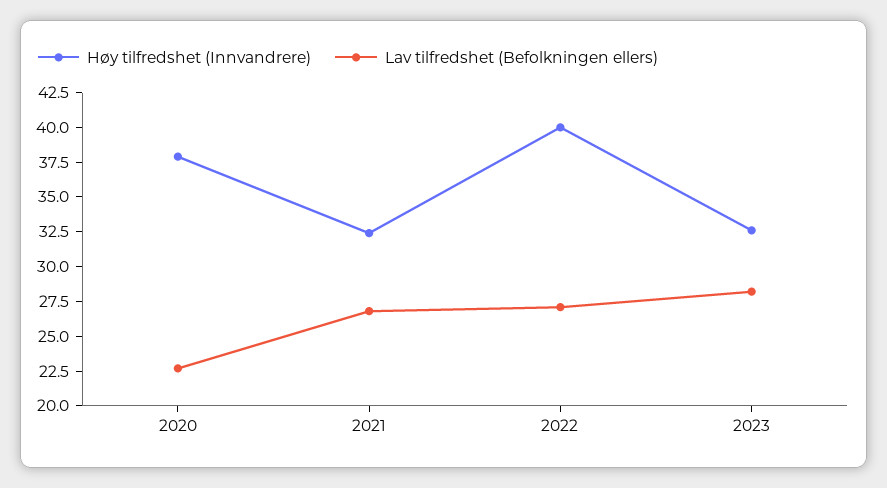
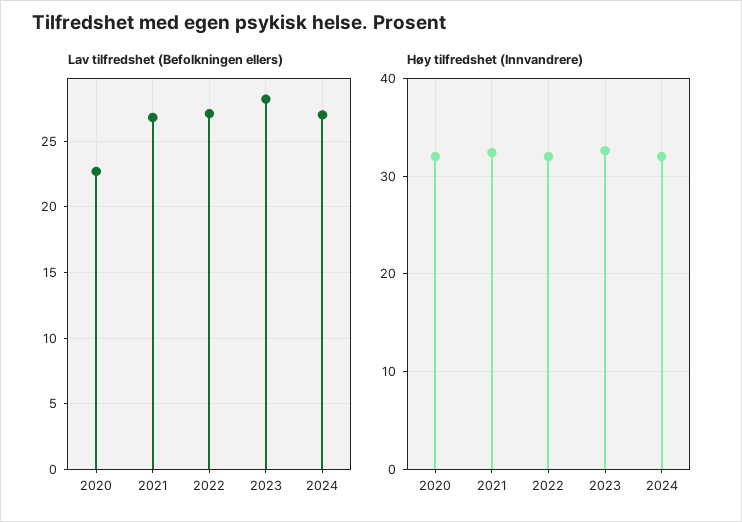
Høy tilfredshet (Innvandrere), 2020: 37.5 -> 32
Høy tilfredshet (Innvandrere), 2022: 40 -> 32
Lav tilfredshet (Befolkningen ellers), 2024: none -> 27
Høy tilfredshet (Innvandrere), 2024: none -> 32

